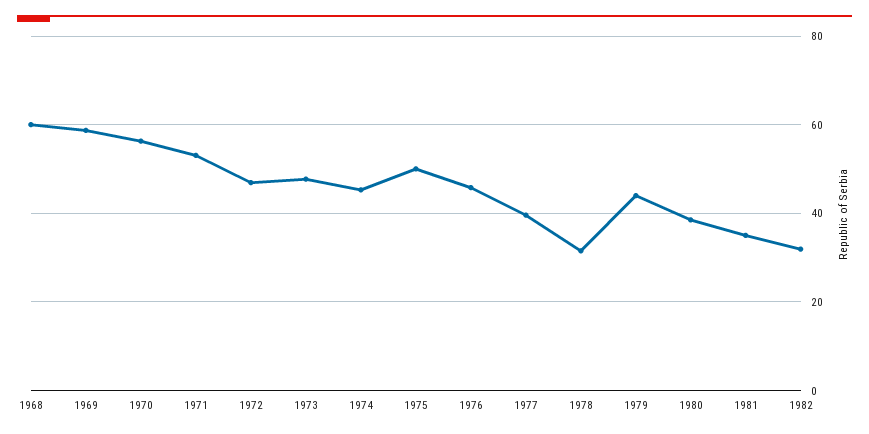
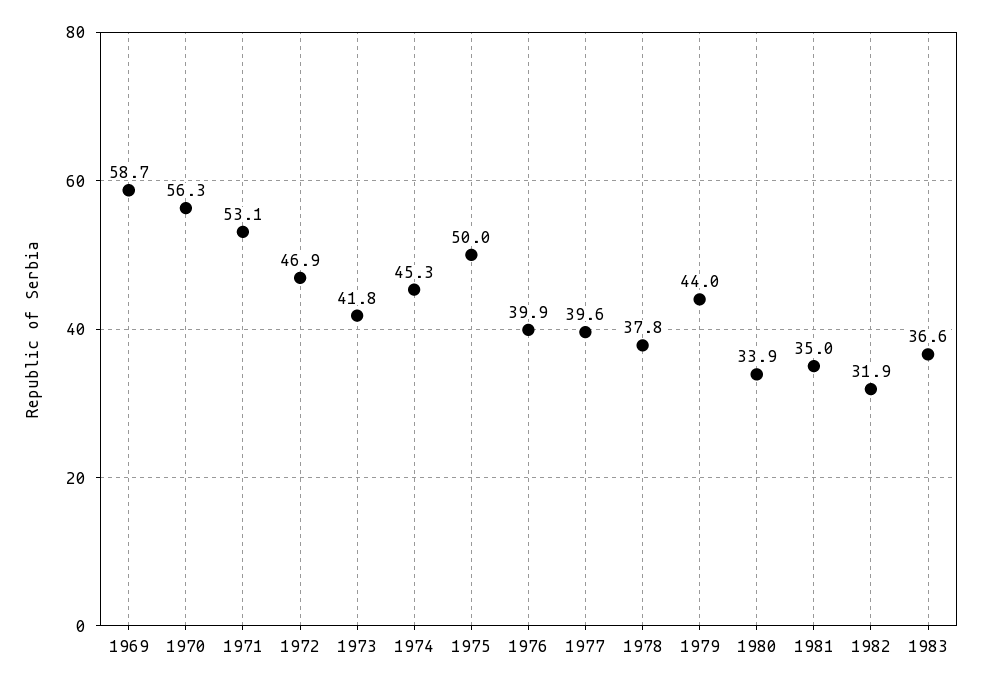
1968: 60 -> none
1973: 48 -> 41.8
1976: 46 -> 39.9
1978: 32 -> 37.8
1980: 38 -> 33.9
1983: none -> 36.6

